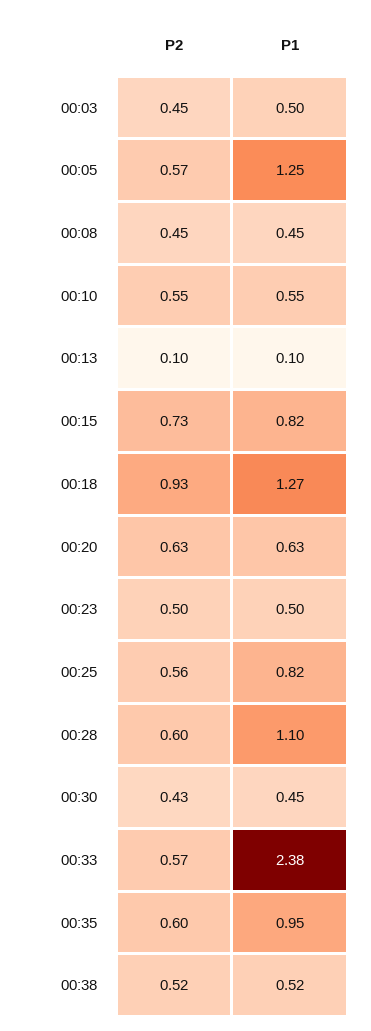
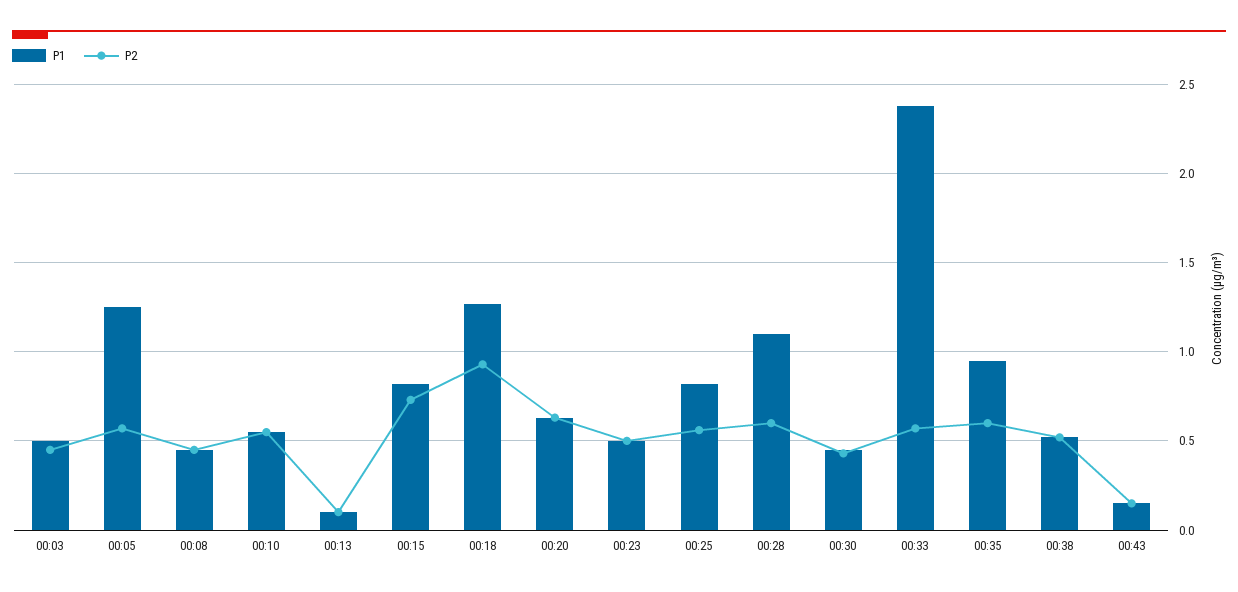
P1, 00:43: none -> 0.15
P2, 00:43: none -> 0.15

